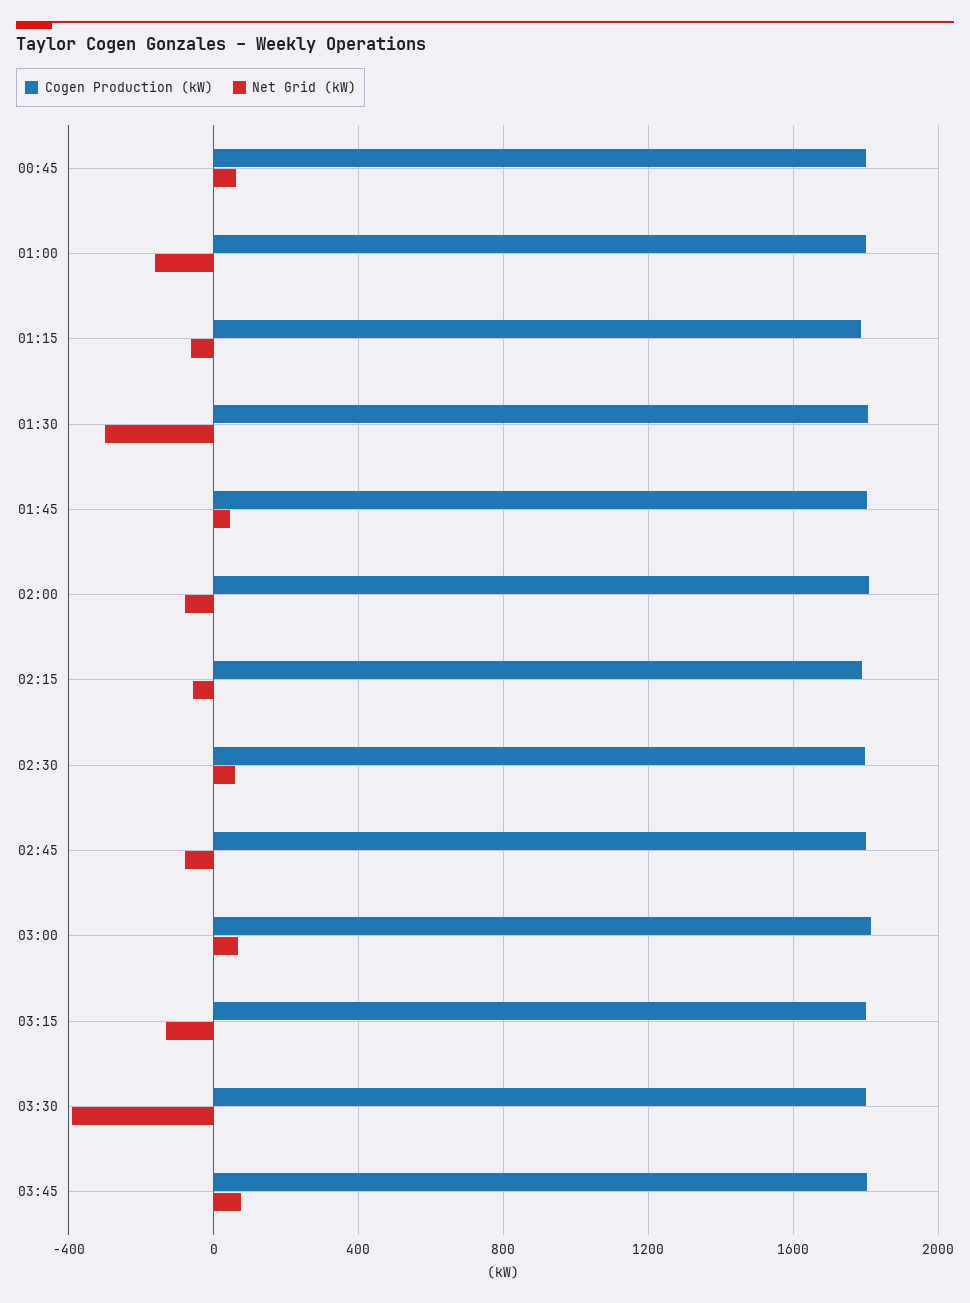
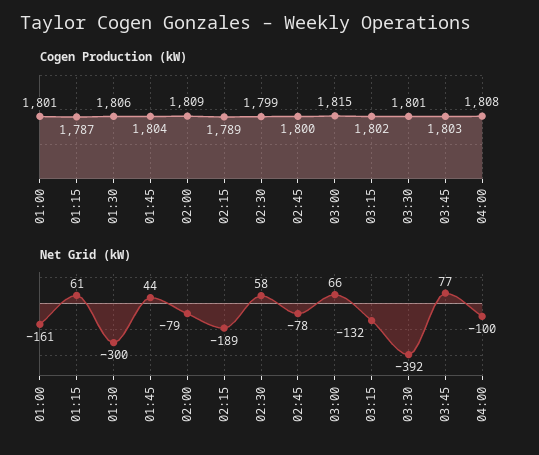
Cogen Production (kW), 00:45: 1800 -> none
Net Grid (kW), 00:45: 50 -> none
Net Grid (kW), 01:15: -50 -> 61
Net Grid (kW), 02:15: -50 -> -189
Cogen Production (kW), 04:00: none -> 1808
Net Grid (kW), 04:00: none -> -100

